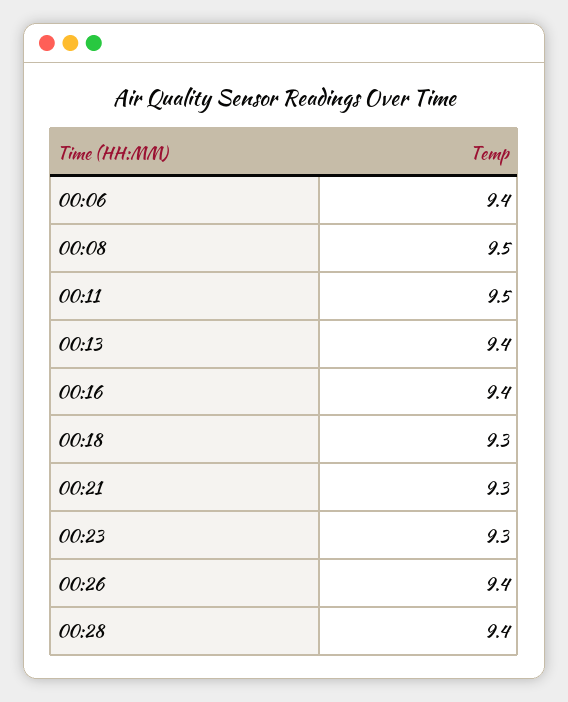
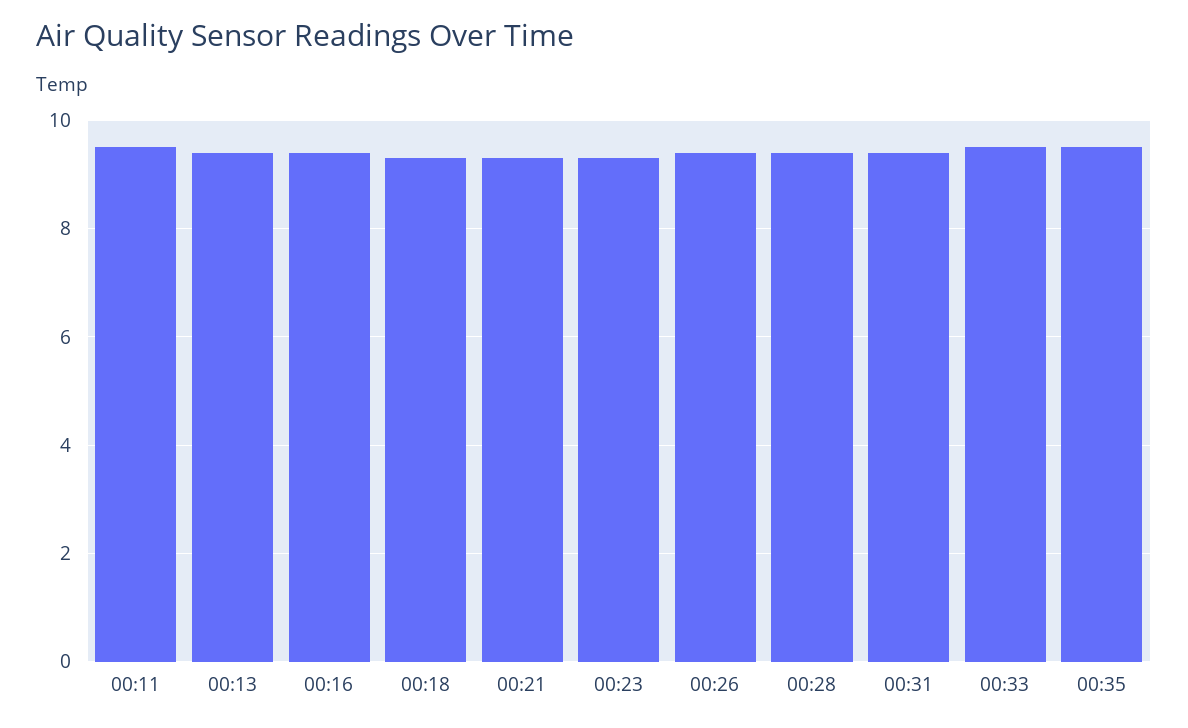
00:06: 9.4 -> none
00:08: 9.5 -> none
00:31: none -> 9.5
00:33: none -> 9.5
00:35: none -> 9.5

